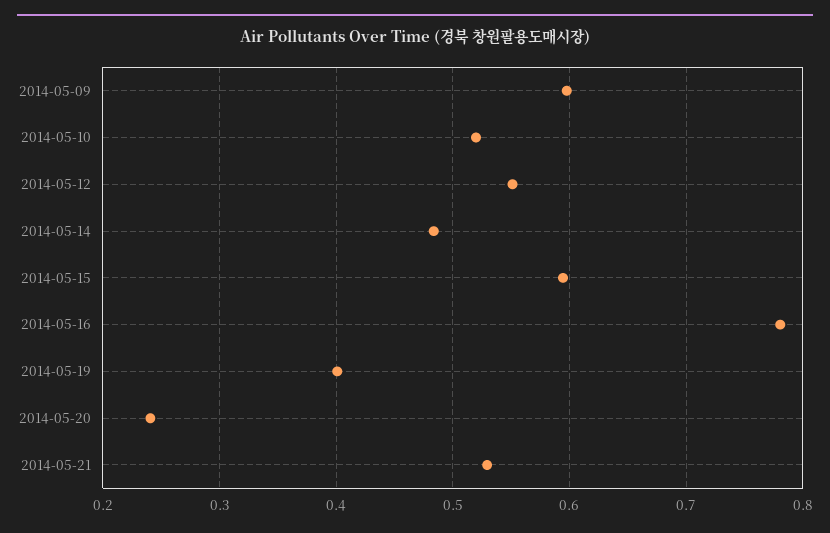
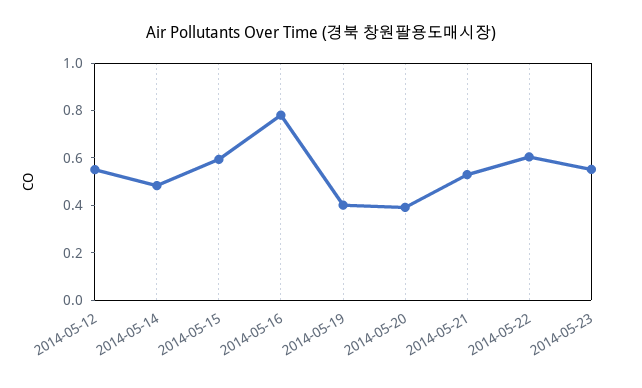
2014-05-09: 0.6 -> none
2014-05-10: 0.52 -> none
2014-05-20: 0.24 -> 0.4
2014-05-22: none -> 0.6
2014-05-23: none -> 0.55

